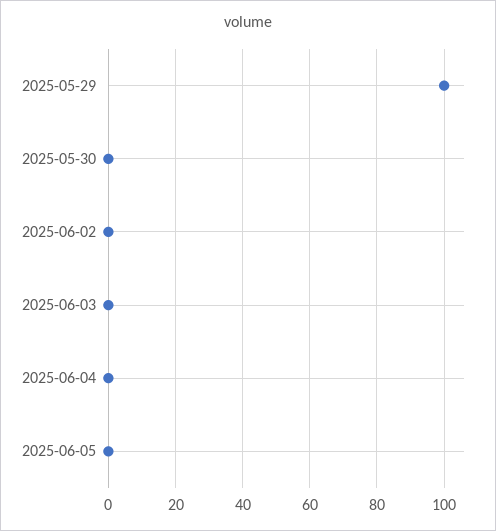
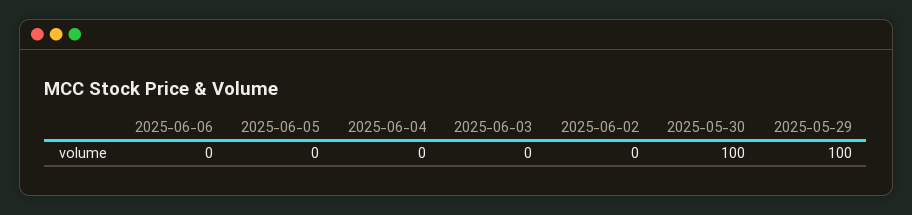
2025-05-30: 0 -> 100
2025-06-06: none -> 0

